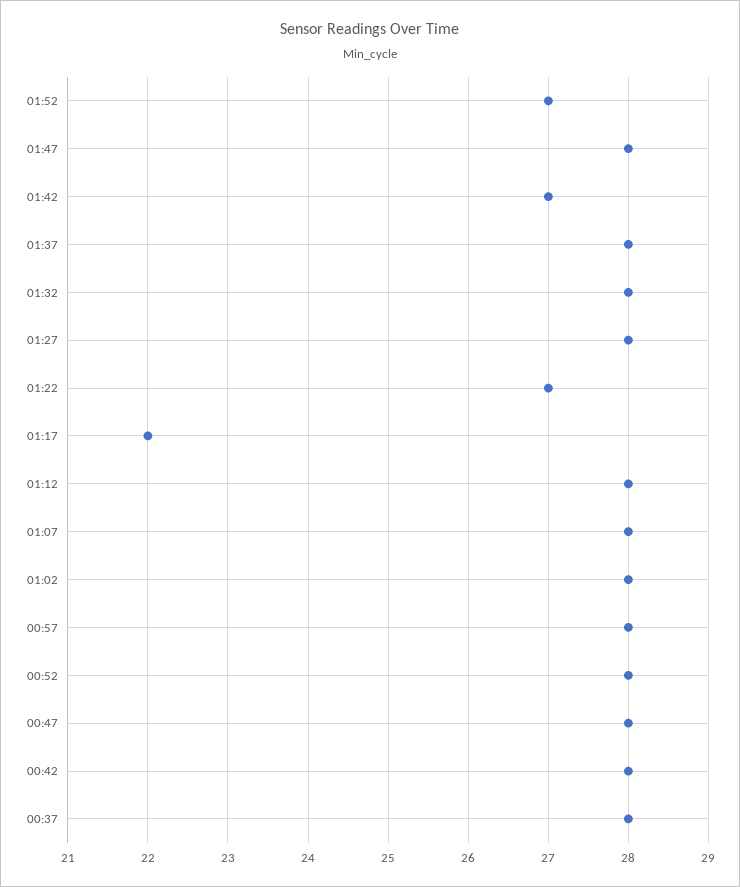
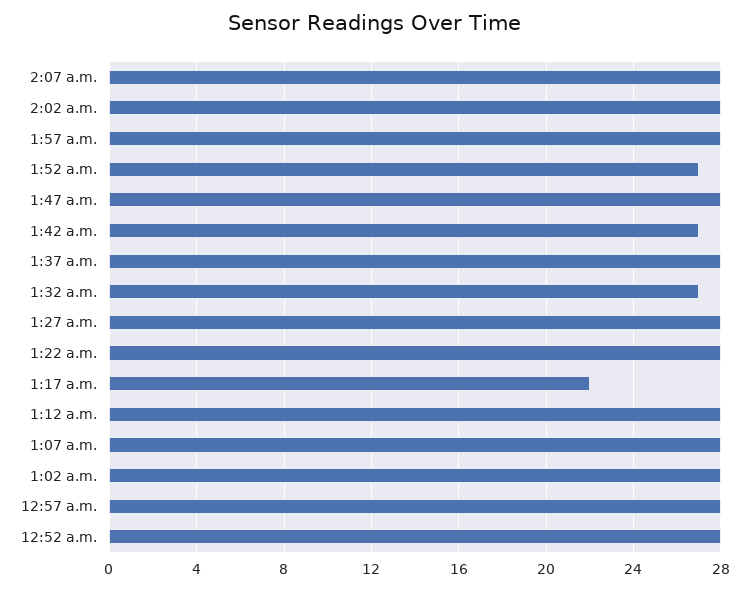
01:32: 28 -> 27
01:22: 27 -> 28
00:47: 28 -> none
00:42: 28 -> none
00:37: 28 -> none
2:07 a.m.: none -> 28
2:02 a.m.: none -> 28
1:57 a.m.: none -> 28

